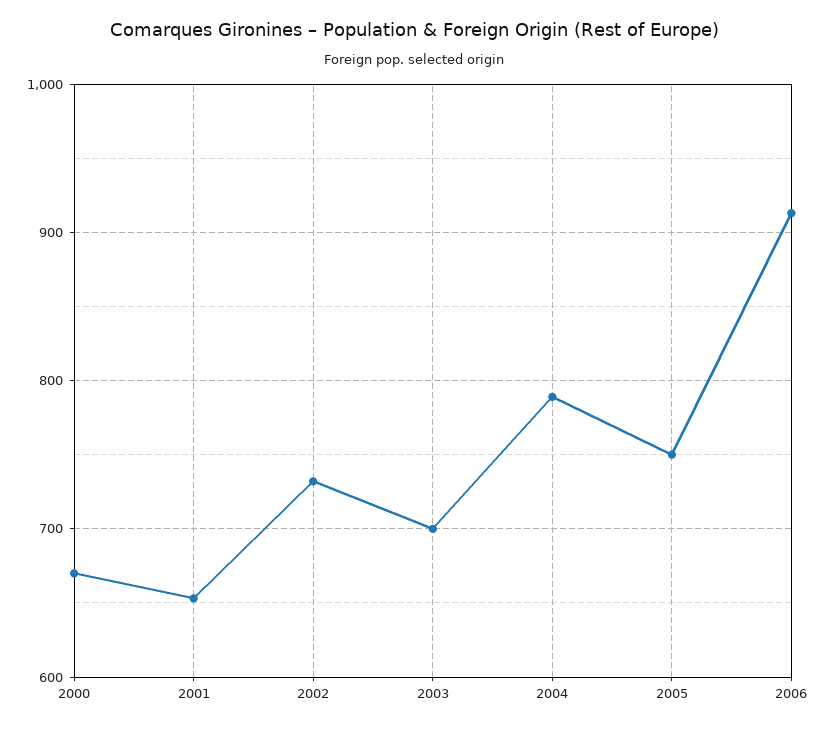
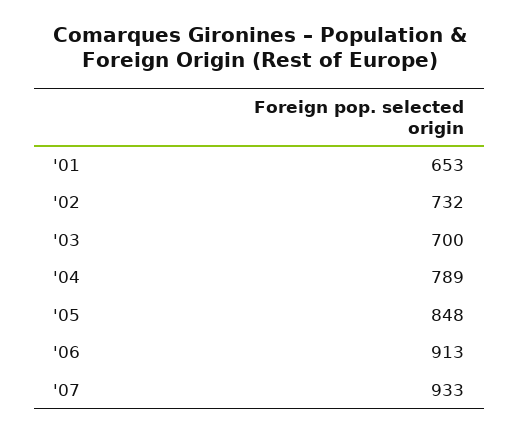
2000: 670 -> none
2005: 750 -> 848
'07: none -> 933

